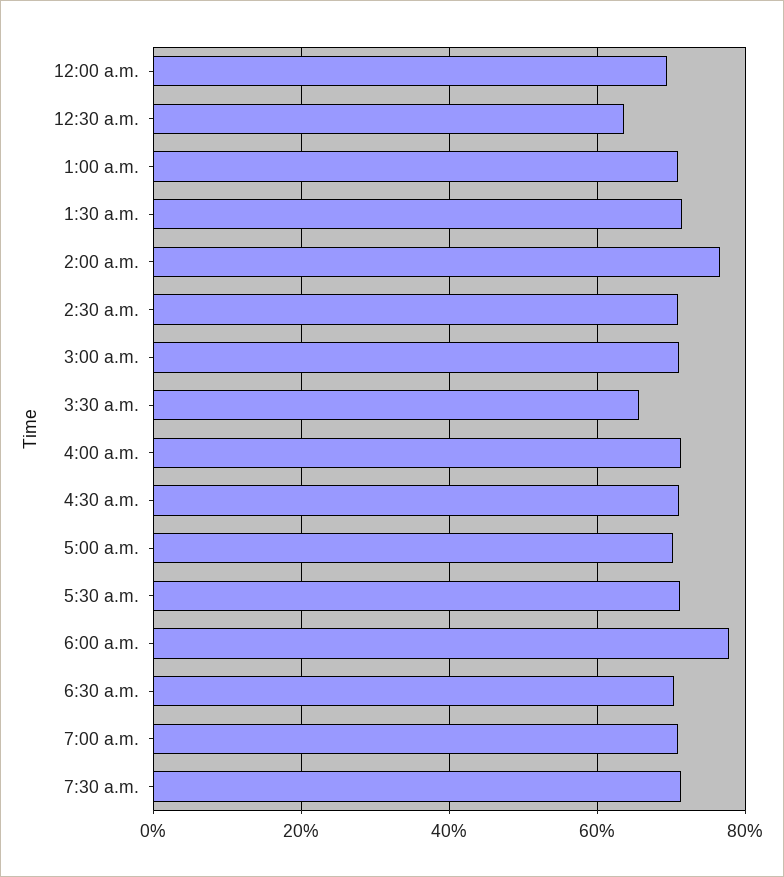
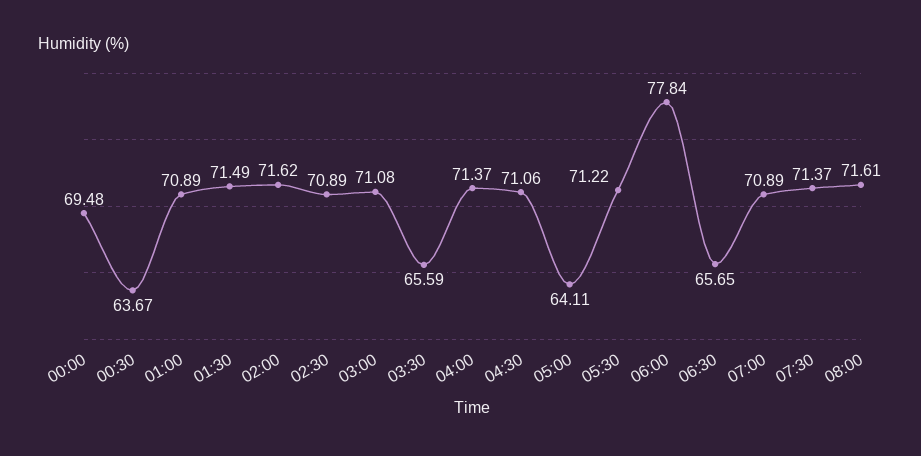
2:00 a.m.: 76 -> 71.62
5:00 a.m.: 70 -> 64.11
6:30 a.m.: 70 -> 65.65
08:00: none -> 71.61

